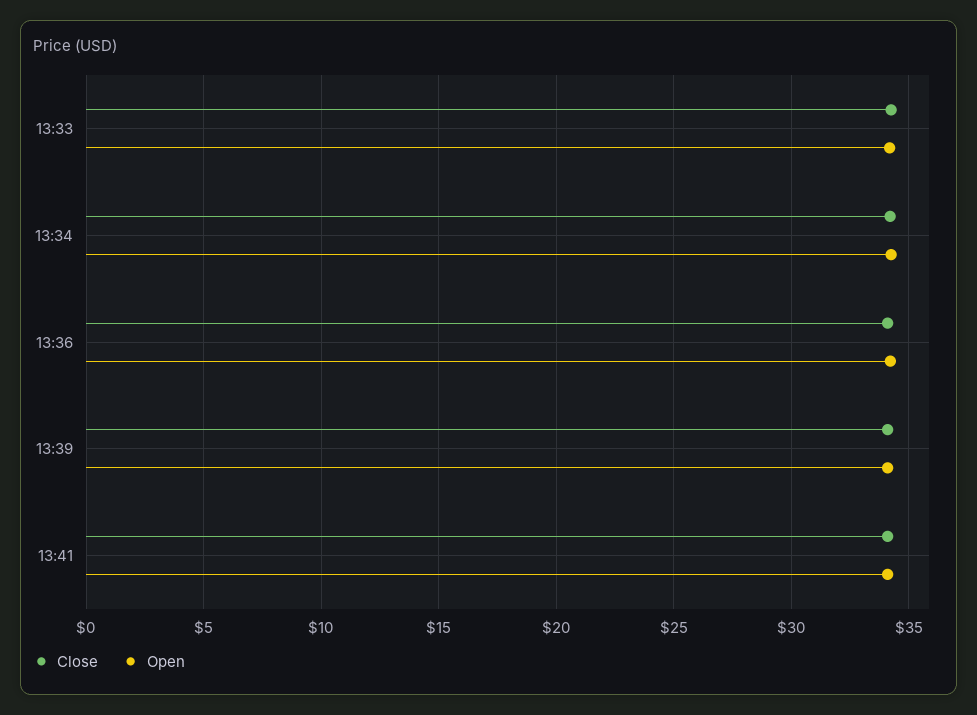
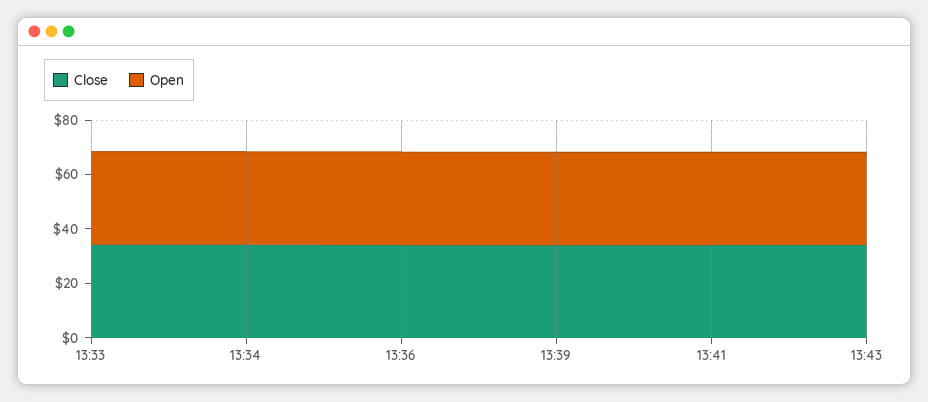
Close, 13:43: none -> 35
Open, 13:43: none -> 35

